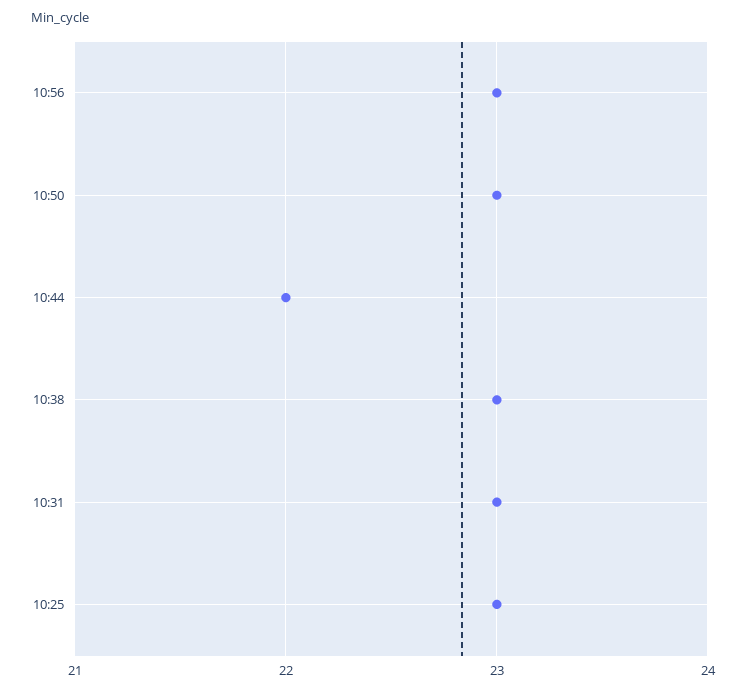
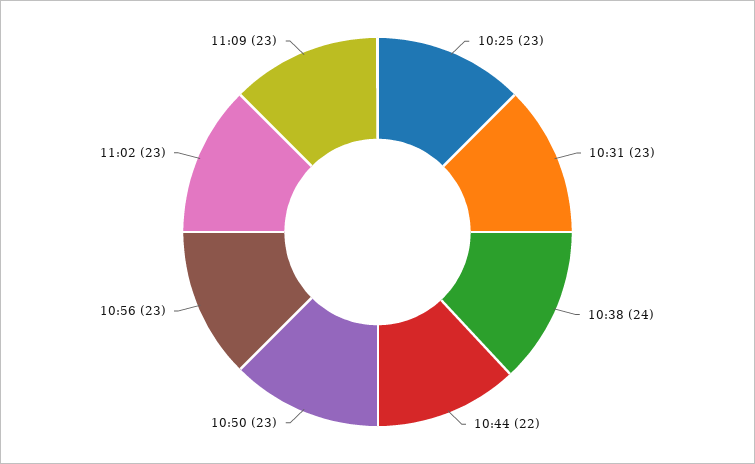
10:38: 23 -> 24
11:02: none -> 23
11:09: none -> 23

